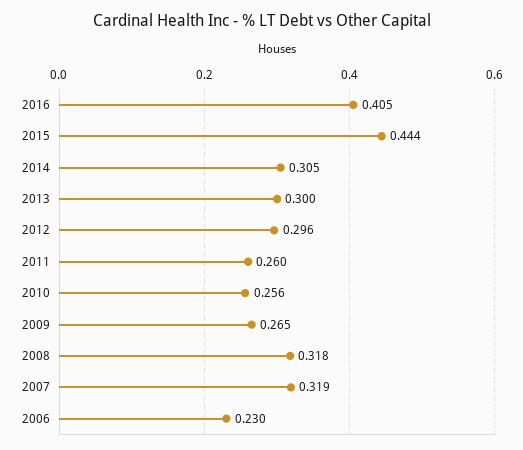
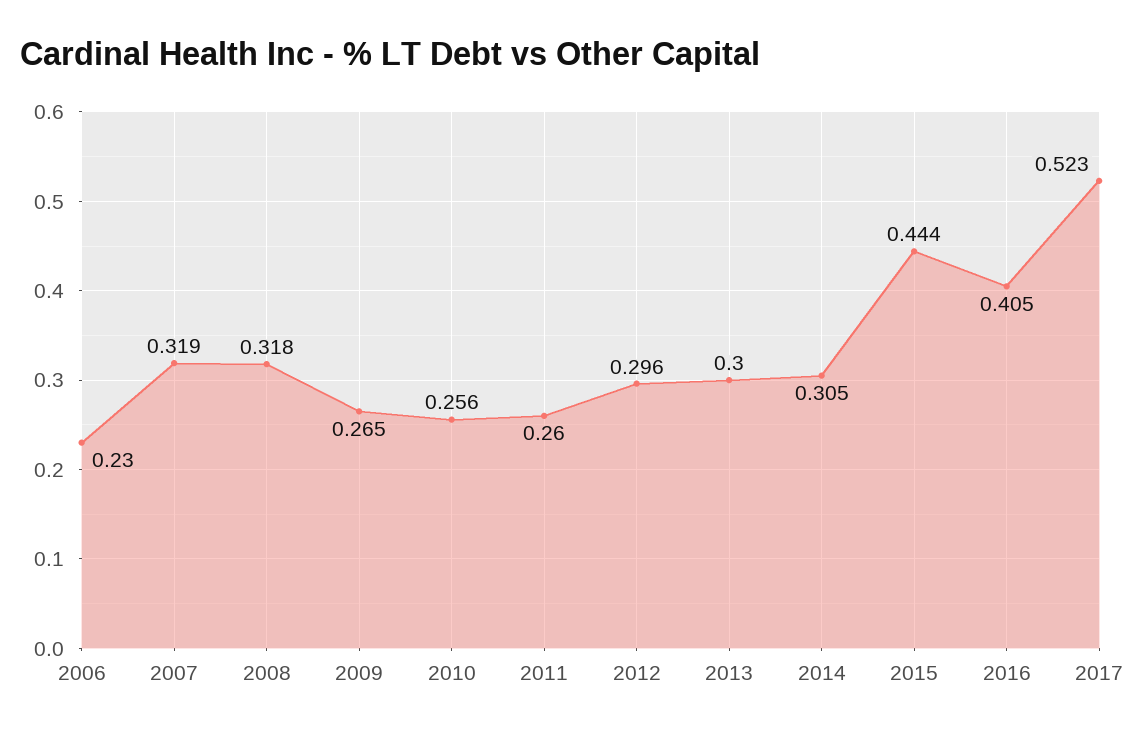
2017: none -> 0.523

